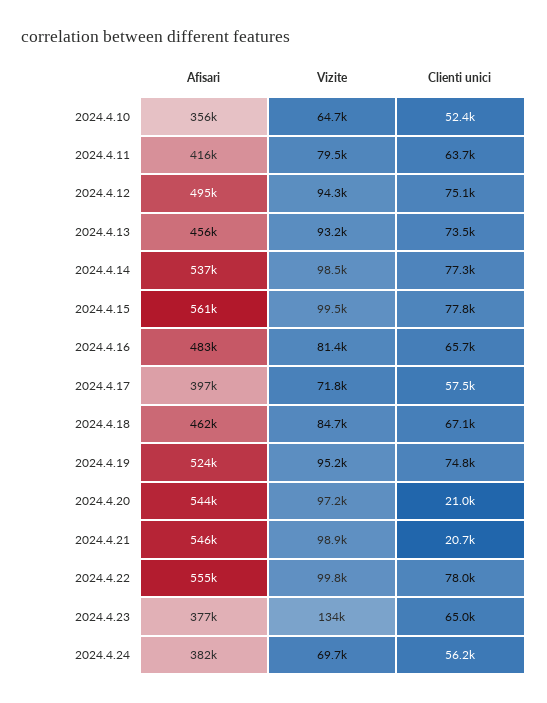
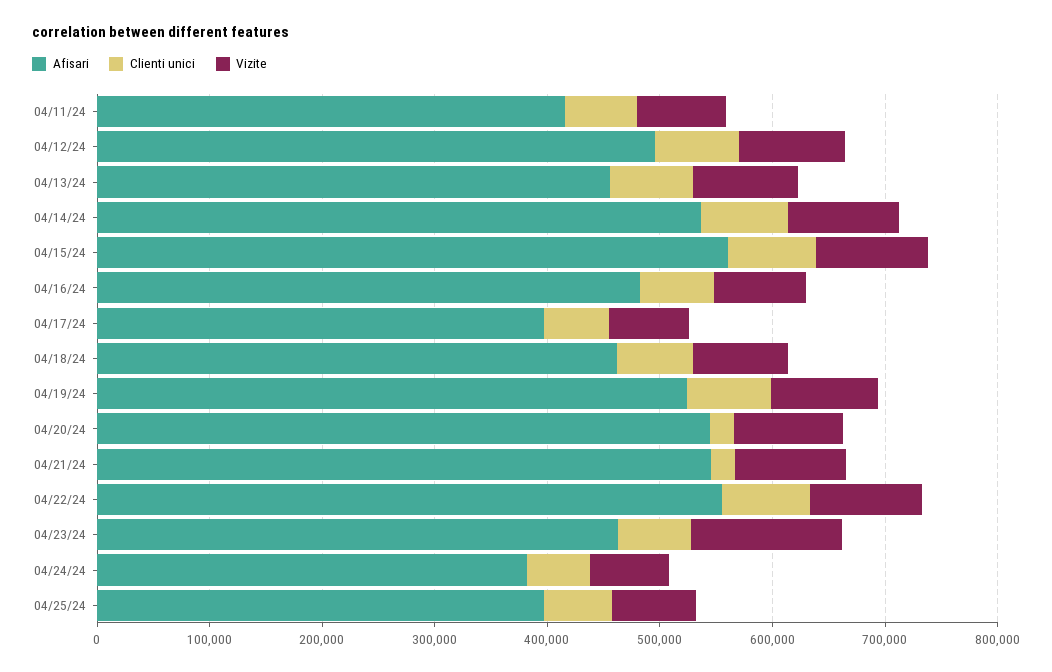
Afisari, 2024.4.10: 356000 -> none
Vizite, 2024.4.10: 64700 -> none
Clienti unici, 2024.4.10: 52400 -> none
Afisari, 2024.4.23: 377000 -> 460000
Afisari, 04/25/24: none -> 400000
Clienti unici, 04/25/24: none -> 60000
Vizite, 04/25/24: none -> 80000

